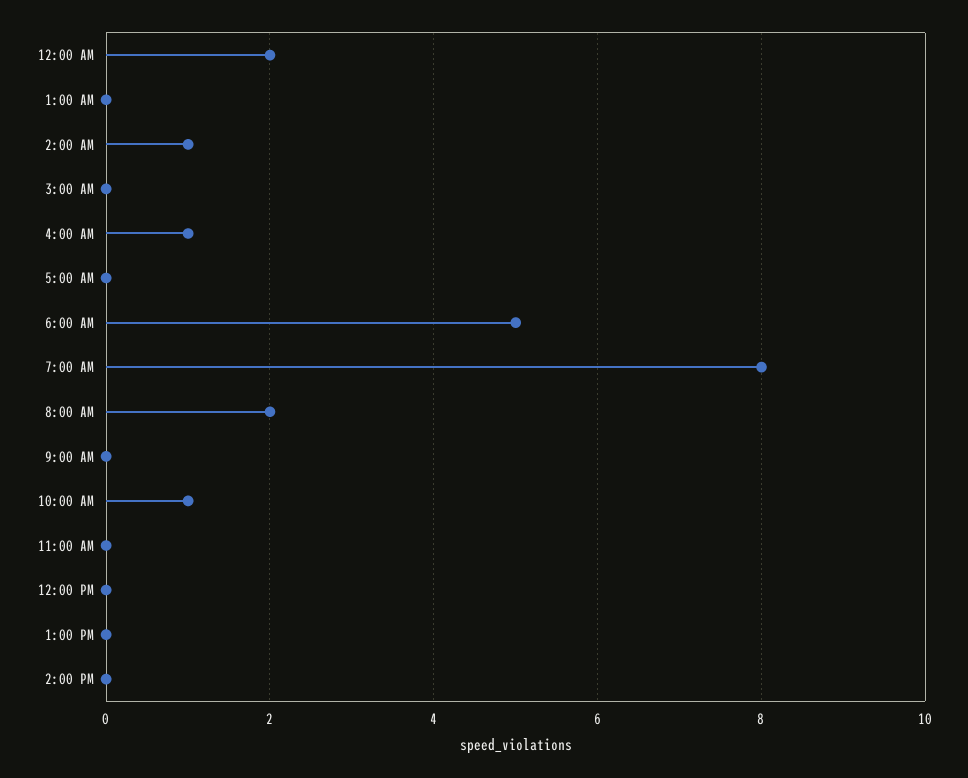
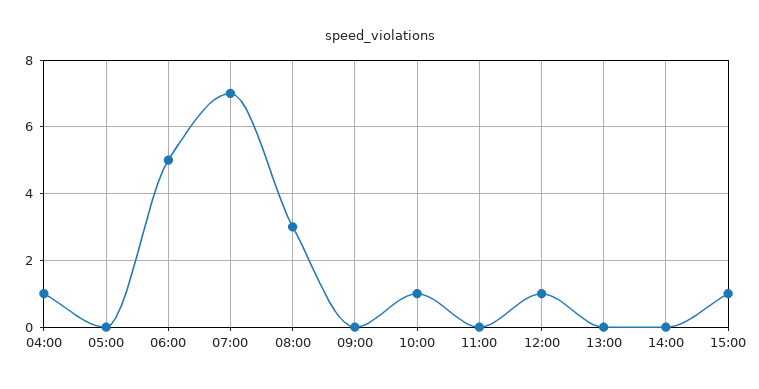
12:00 AM: 2 -> none
1:00 AM: 0 -> none
2:00 AM: 1 -> none
3:00 AM: 0 -> none
7:00 AM: 8 -> 7
8:00 AM: 2 -> 3
12:00 PM: 0 -> 1
15:00: none -> 1

